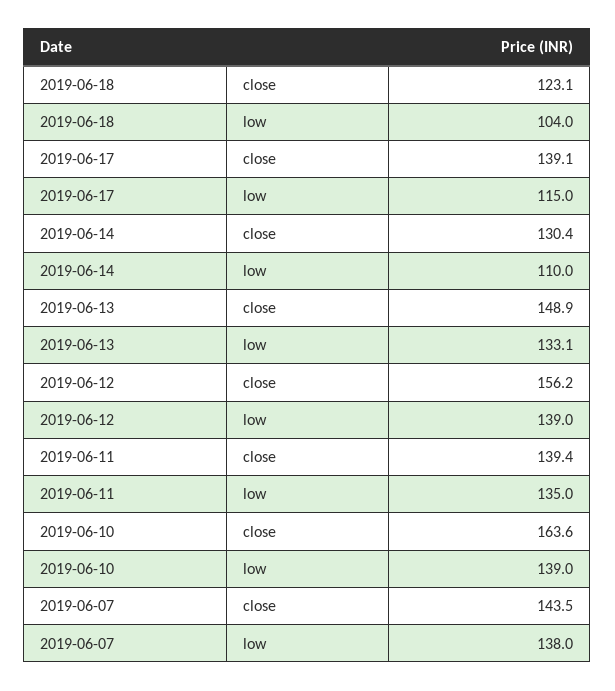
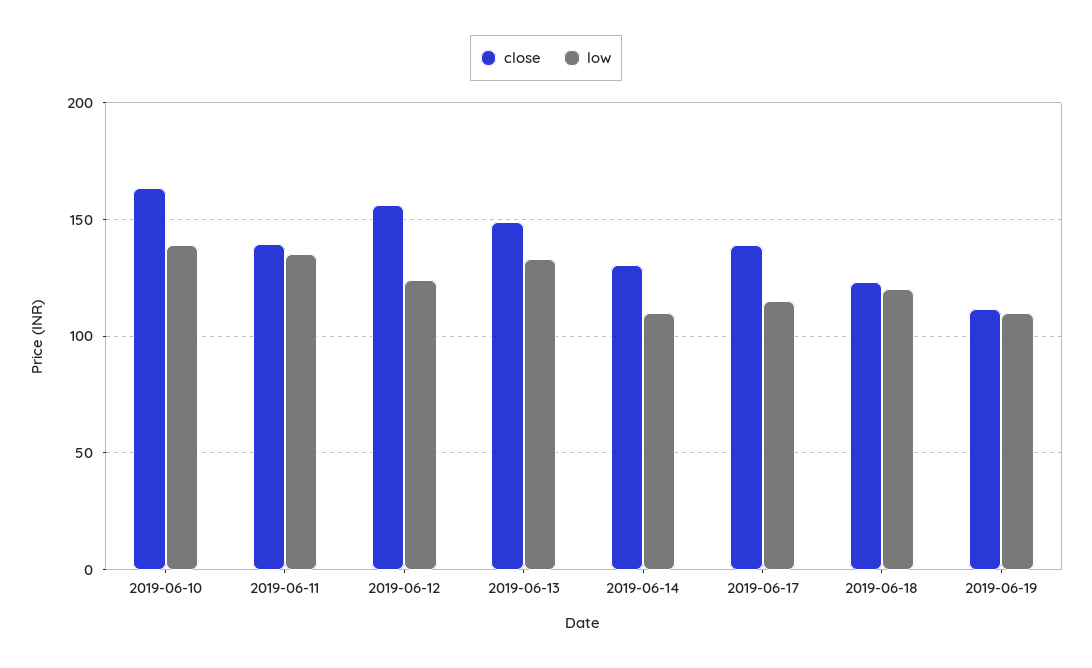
low, 2019-06-18: 104 -> 120
low, 2019-06-12: 139 -> 125
close, 2019-06-07: 143.5 -> none
low, 2019-06-07: 138 -> none
close, 2019-06-19: none -> 110
low, 2019-06-19: none -> 110

